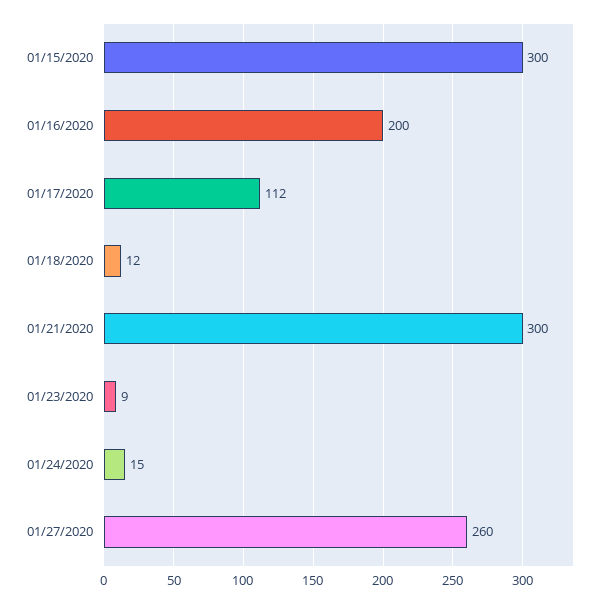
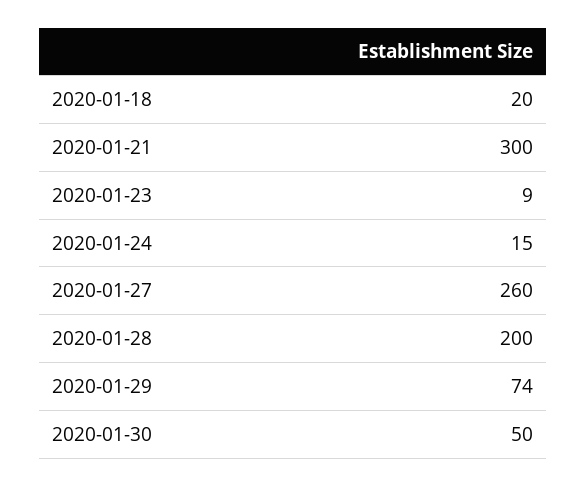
01/15/2020: 300 -> none
01/16/2020: 200 -> none
01/17/2020: 112 -> none
01/18/2020: 12 -> 20
2020-01-28: none -> 200
2020-01-29: none -> 74
2020-01-30: none -> 50

